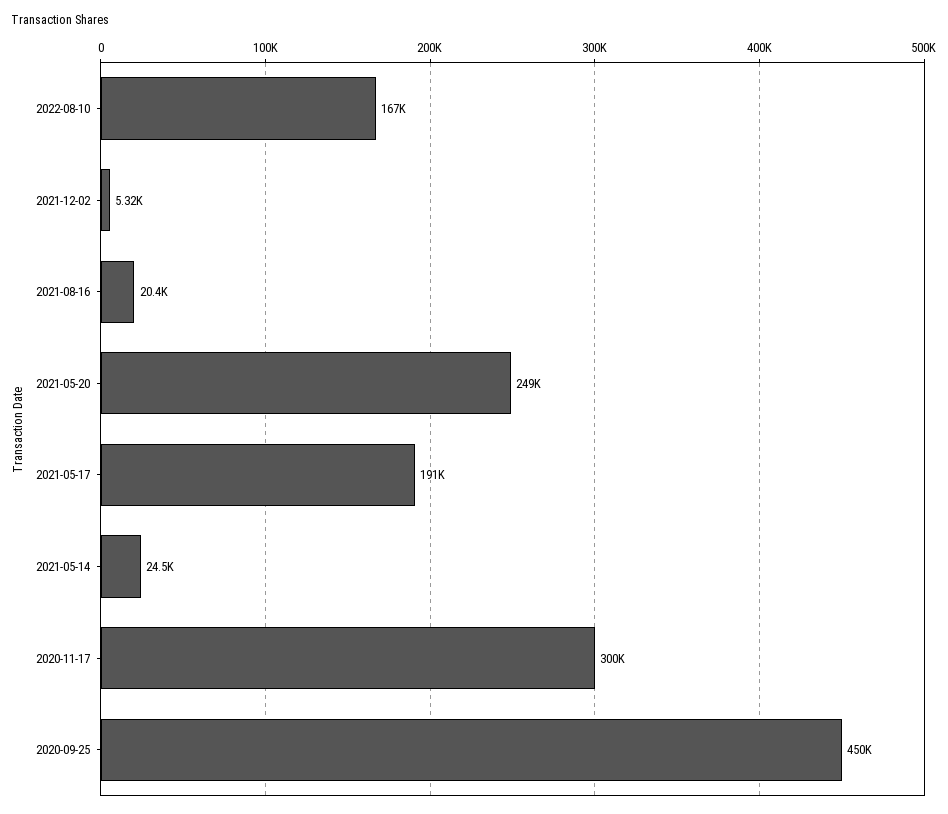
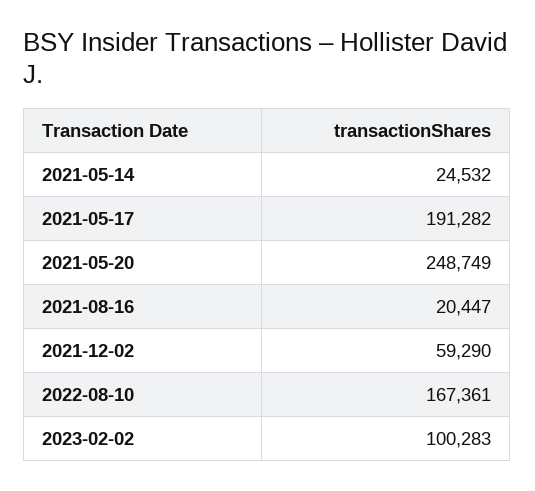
2021-12-02: 5320 -> 59290
2020-11-17: 300000 -> none
2020-09-25: 450000 -> none
2023-02-02: none -> 100283

